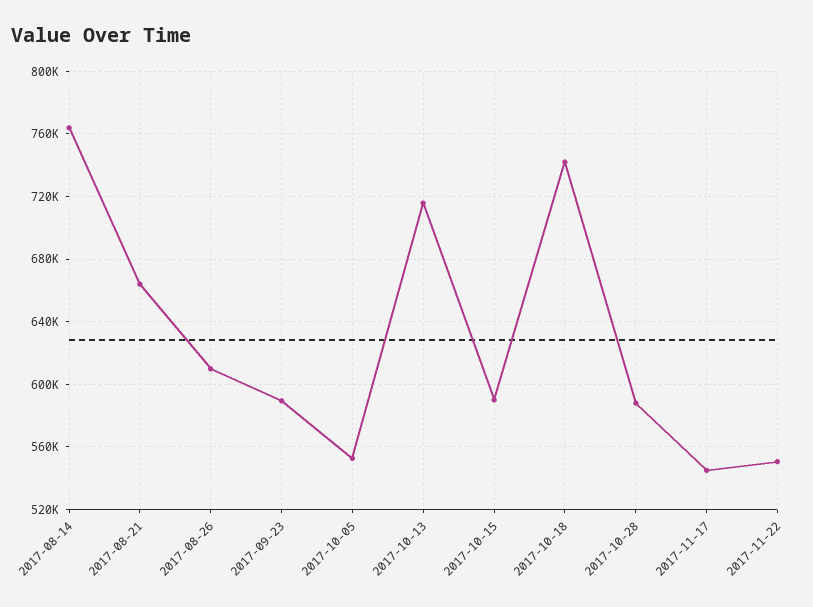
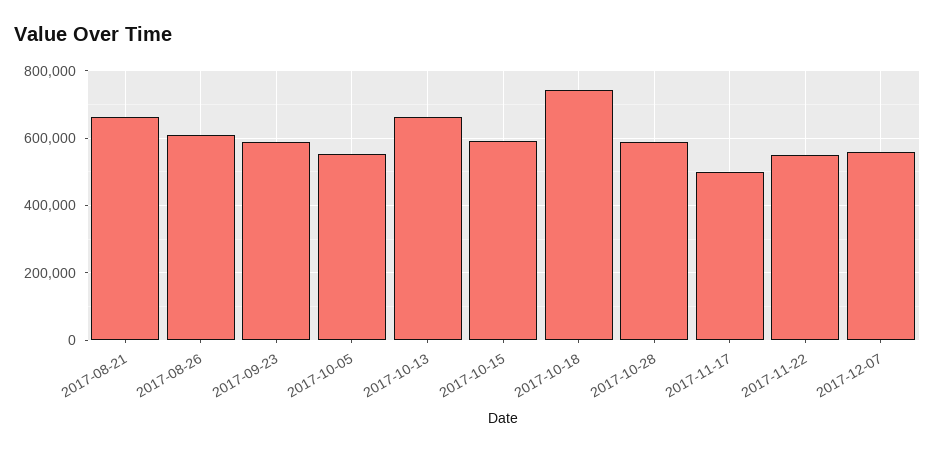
2017-08-14: 765000 -> none
2017-10-13: 715000 -> 660000
2017-11-17: 545000 -> 500000
2017-12-07: none -> 560000

